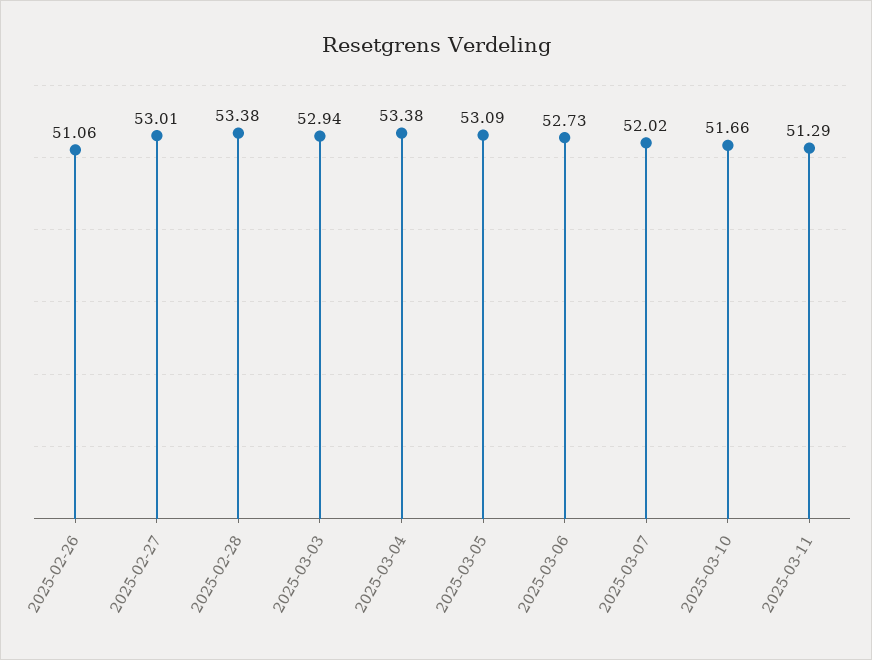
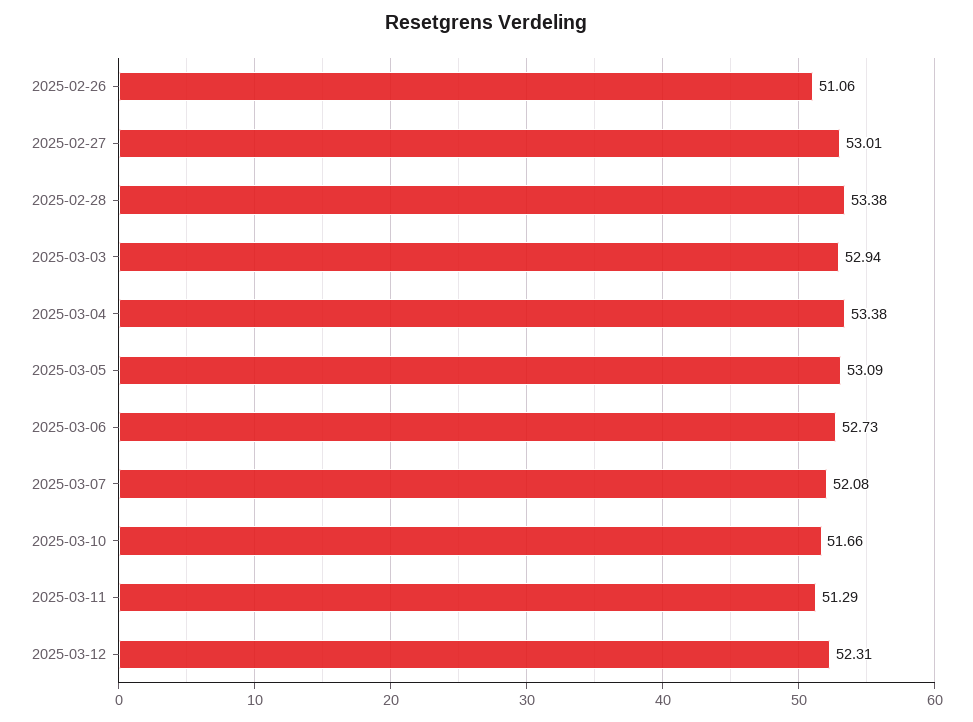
2025-03-07: 52.02 -> 52.08
2025-03-12: none -> 52.31

